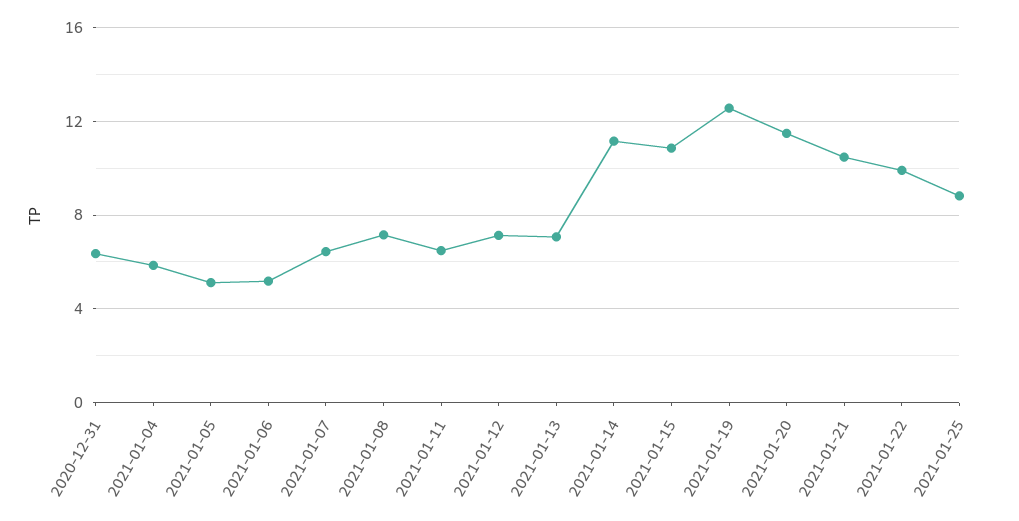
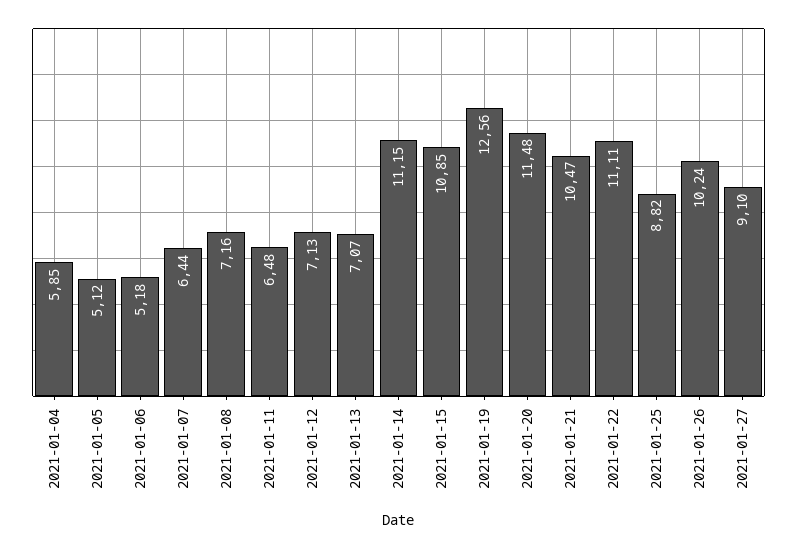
2020-12-31: 6.5 -> none
2021-01-22: 10 -> 11.11
2021-01-26: none -> 10.24
2021-01-27: none -> 9.1

